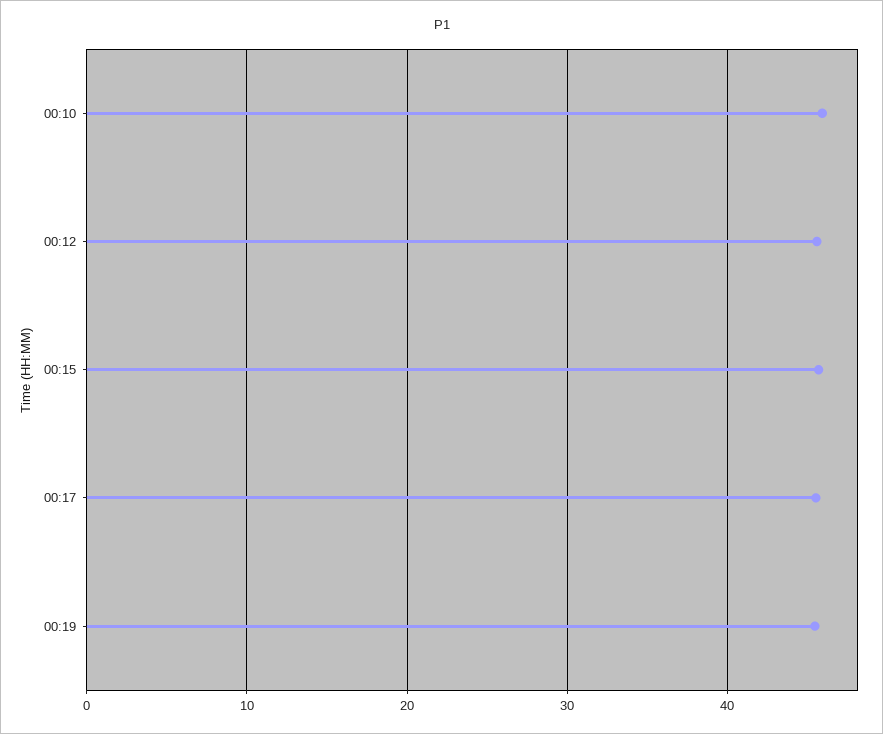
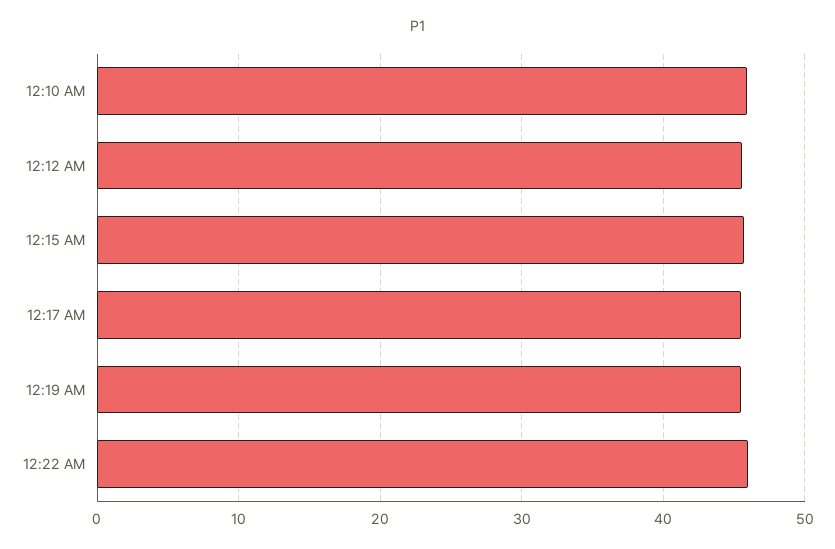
12:22 AM: none -> 46

